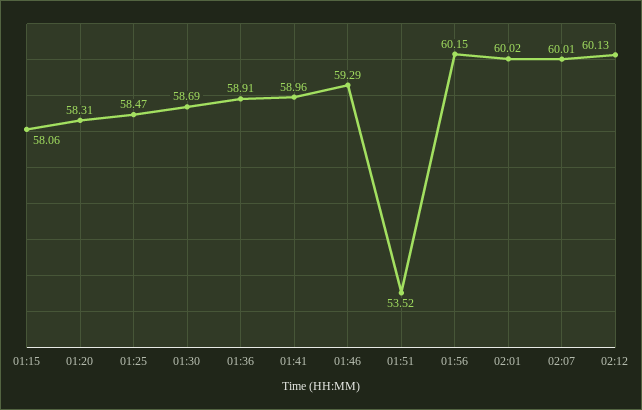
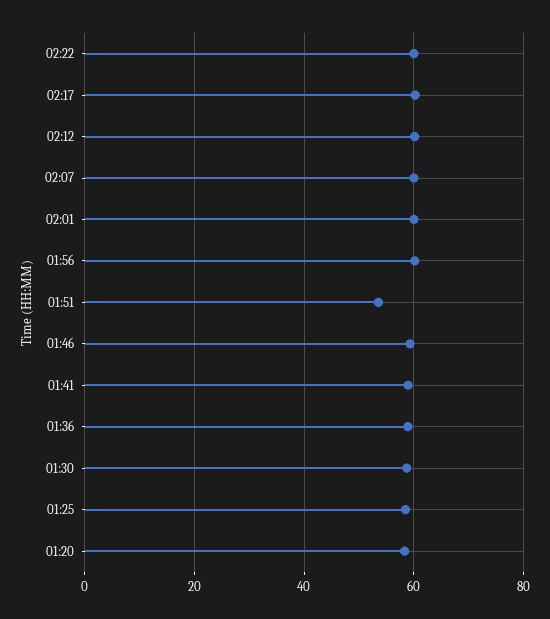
01:15: 58.06 -> none
02:22: none -> 60
02:17: none -> 60

